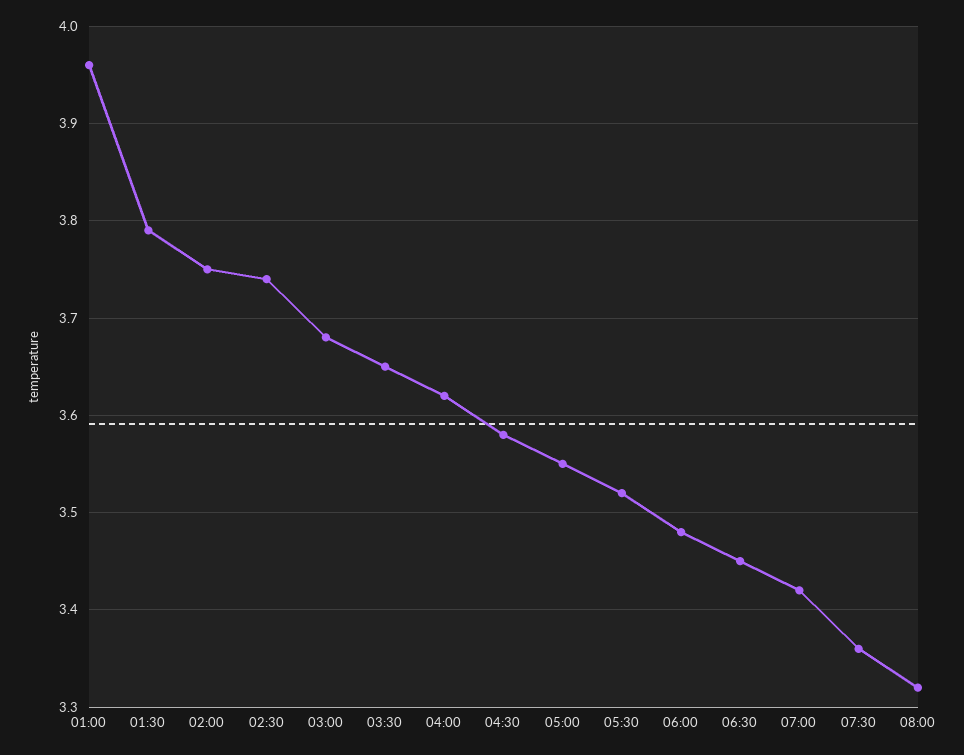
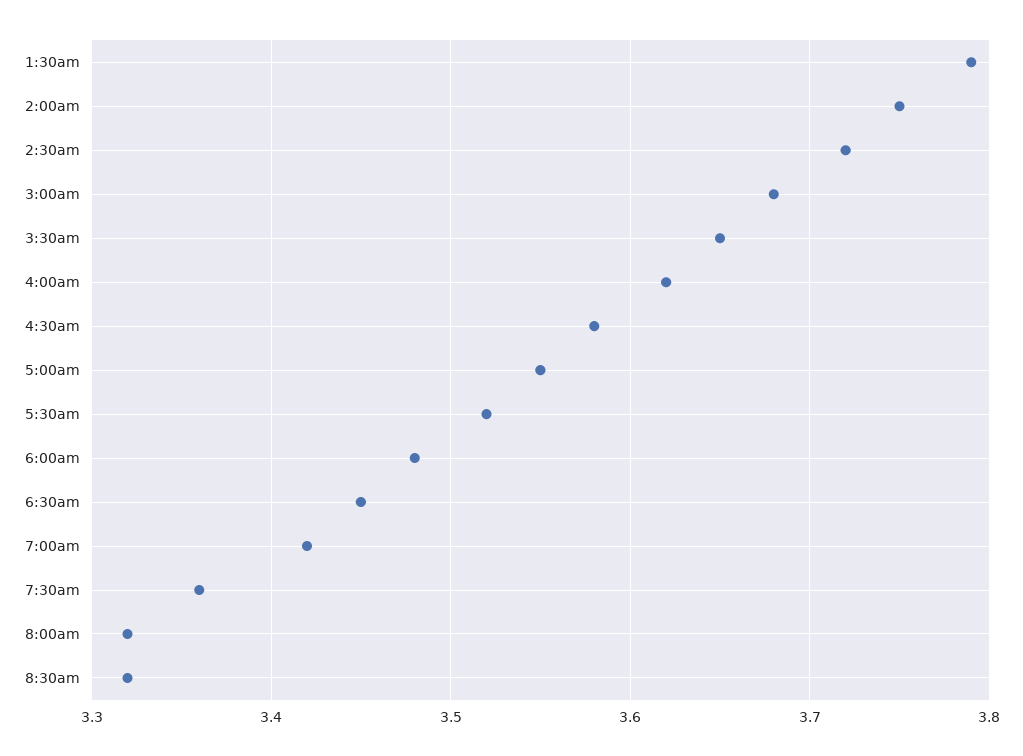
01:00: 3.96 -> none
02:30: 3.74 -> 3.72
8:30am: none -> 3.32

